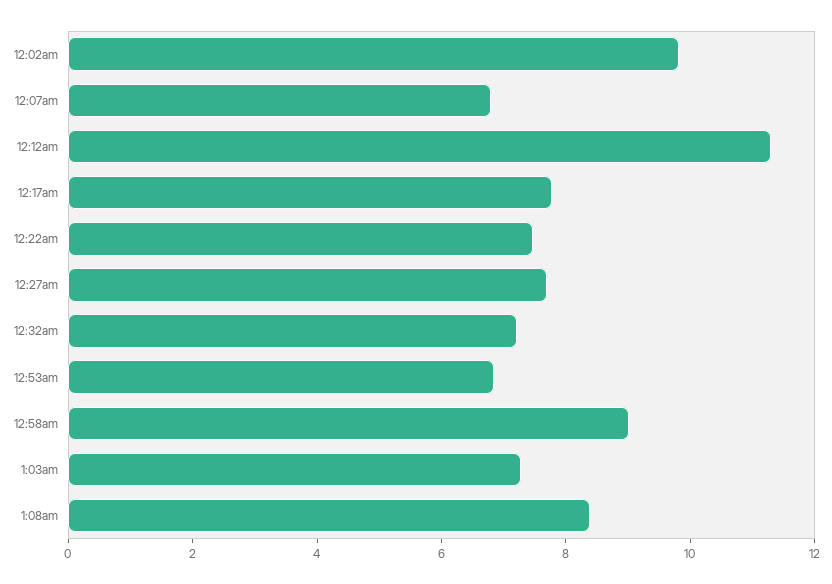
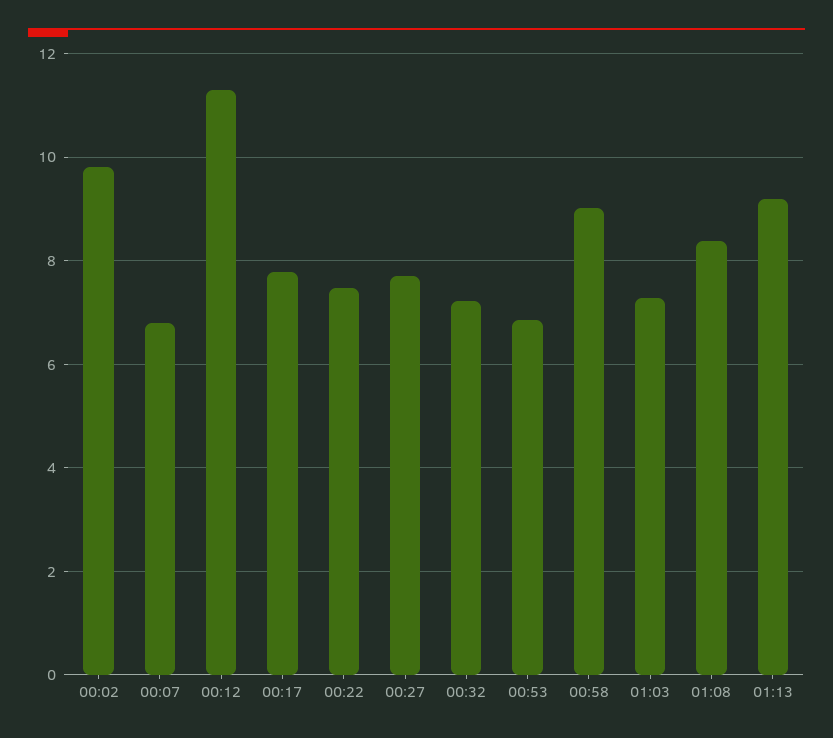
01:13: none -> 9.2

